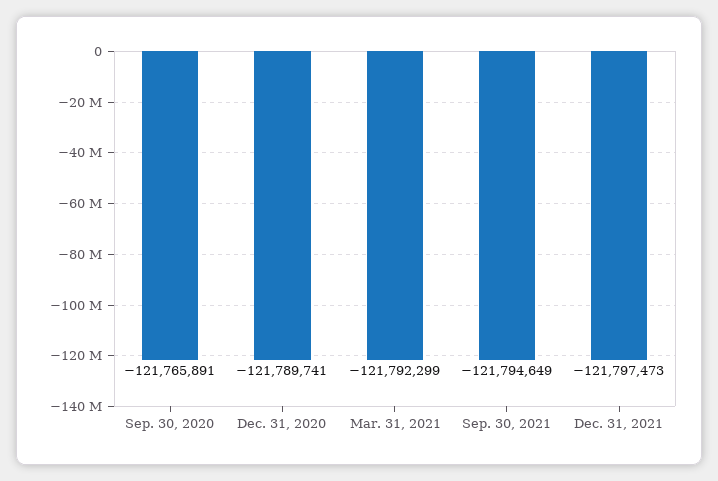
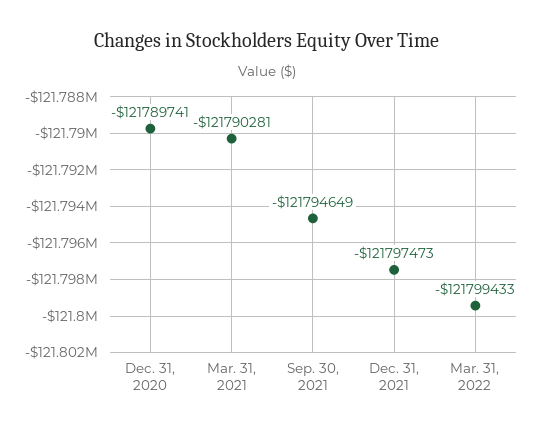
Sep. 30, 2020: -121765891 -> none
Mar. 31, 2021: -121792299 -> -121790281
Mar. 31, 2022: none -> -121799433

